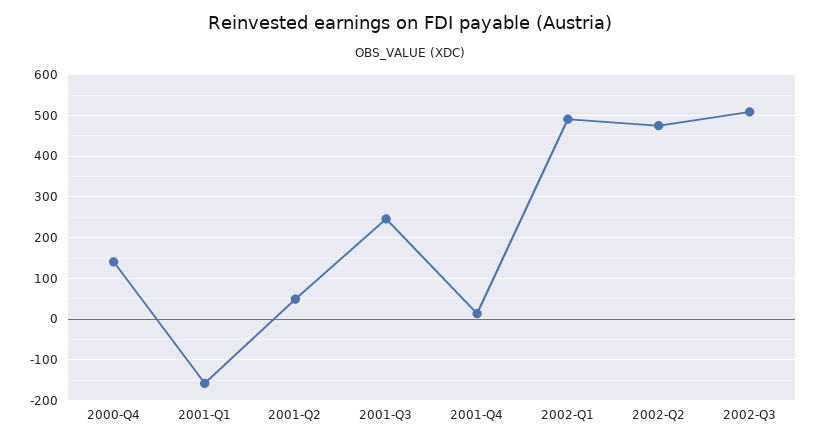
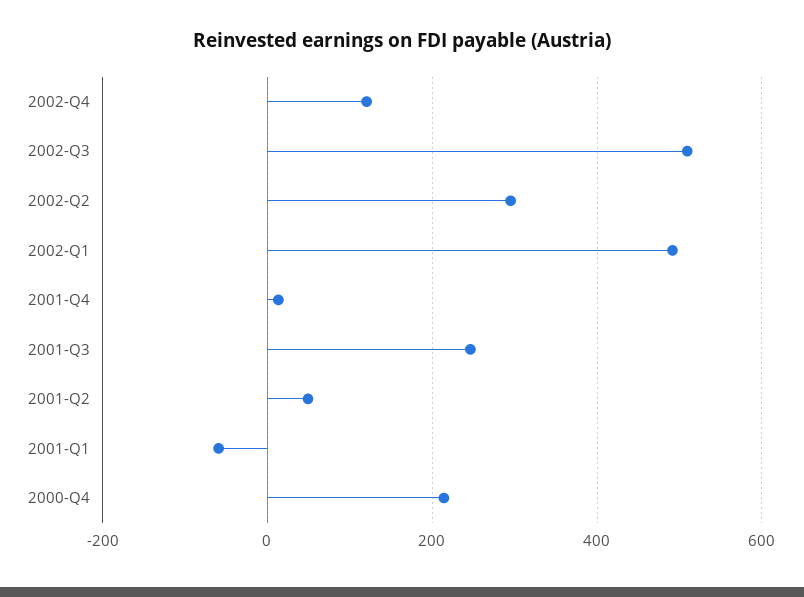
2000-Q4: 140 -> 220
2001-Q1: -160 -> -60
2002-Q2: 480 -> 300
2002-Q4: none -> 120

